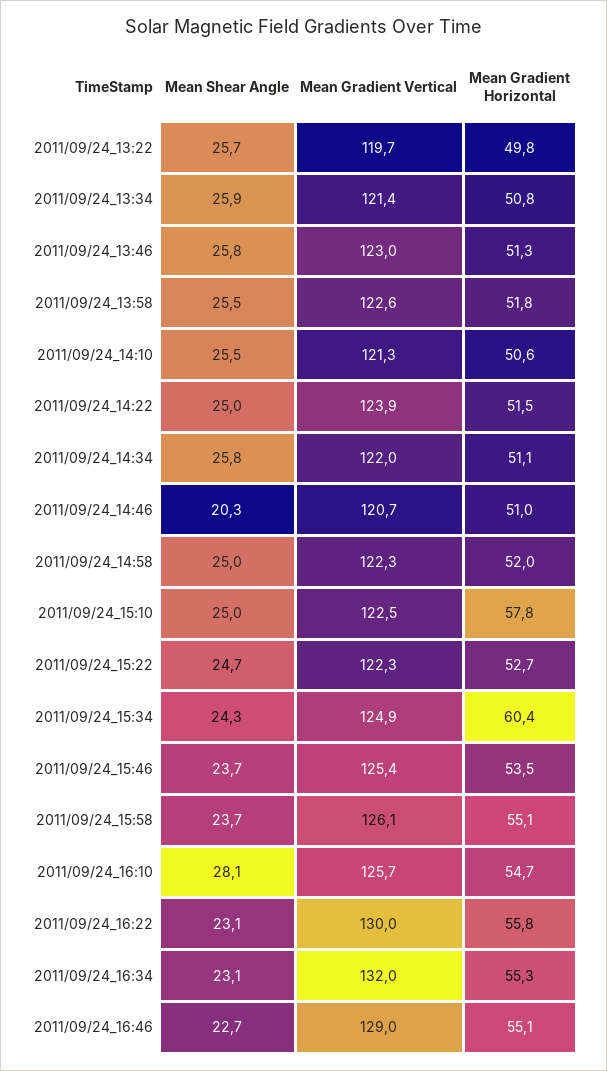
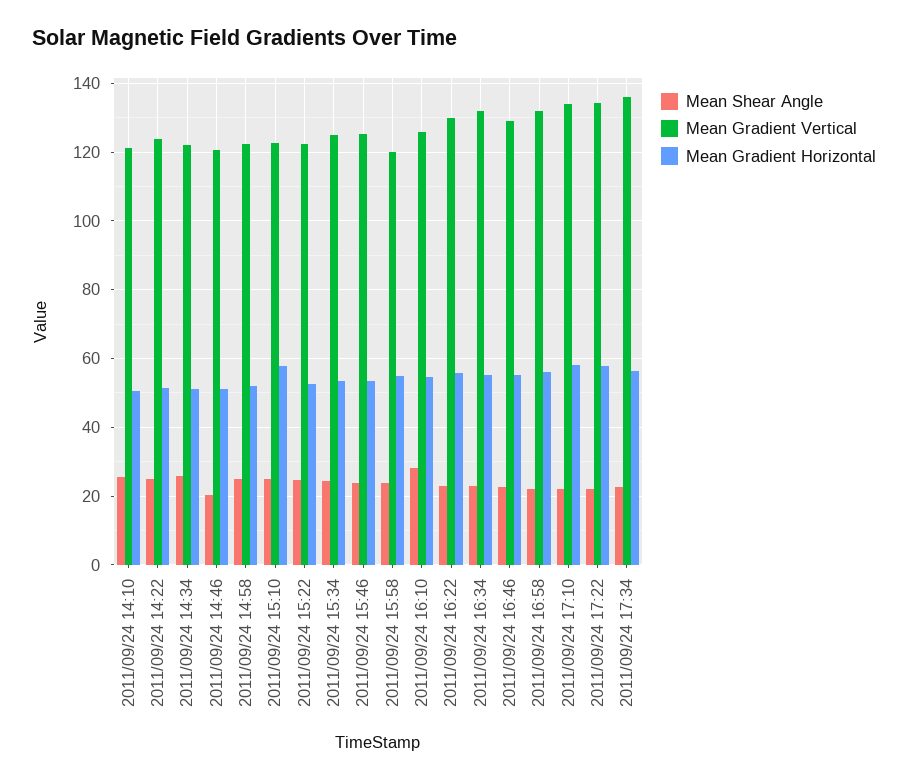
Mean Shear Angle, 2011/09/24_13:22: 25.7 -> none
Mean Gradient Vertical, 2011/09/24_13:22: 119.7 -> none
Mean Gradient Horizontal, 2011/09/24_13:22: 49.8 -> none
Mean Shear Angle, 2011/09/24_13:34: 25.9 -> none
Mean Gradient Vertical, 2011/09/24_13:34: 121.4 -> none
Mean Gradient Horizontal, 2011/09/24_13:34: 50.8 -> none
Mean Shear Angle, 2011/09/24_13:46: 25.8 -> none
Mean Gradient Vertical, 2011/09/24_13:46: 123 -> none
Mean Gradient Horizontal, 2011/09/24_13:46: 51.3 -> none
Mean Shear Angle, 2011/09/24_13:58: 25.5 -> none
Mean Gradient Vertical, 2011/09/24_13:58: 122.6 -> none
Mean Gradient Horizontal, 2011/09/24_13:58: 51.8 -> none
Mean Gradient Horizontal, 2011/09/24_15:34: 60.4 -> 54
Mean Gradient Vertical, 2011/09/24_15:58: 126.1 -> 120
Mean Shear Angle, 2011/09/24 16:58: none -> 22
Mean Gradient Vertical, 2011/09/24 16:58: none -> 132
Mean Gradient Horizontal, 2011/09/24 16:58: none -> 56
Mean Shear Angle, 2011/09/24 17:10: none -> 22
Mean Gradient Vertical, 2011/09/24 17:10: none -> 134
Mean Gradient Horizontal, 2011/09/24 17:10: none -> 58
Mean Shear Angle, 2011/09/24 17:22: none -> 22
Mean Gradient Vertical, 2011/09/24 17:22: none -> 134
Mean Gradient Horizontal, 2011/09/24 17:22: none -> 58
Mean Shear Angle, 2011/09/24 17:34: none -> 22
Mean Gradient Vertical, 2011/09/24 17:34: none -> 136
Mean Gradient Horizontal, 2011/09/24 17:34: none -> 56

